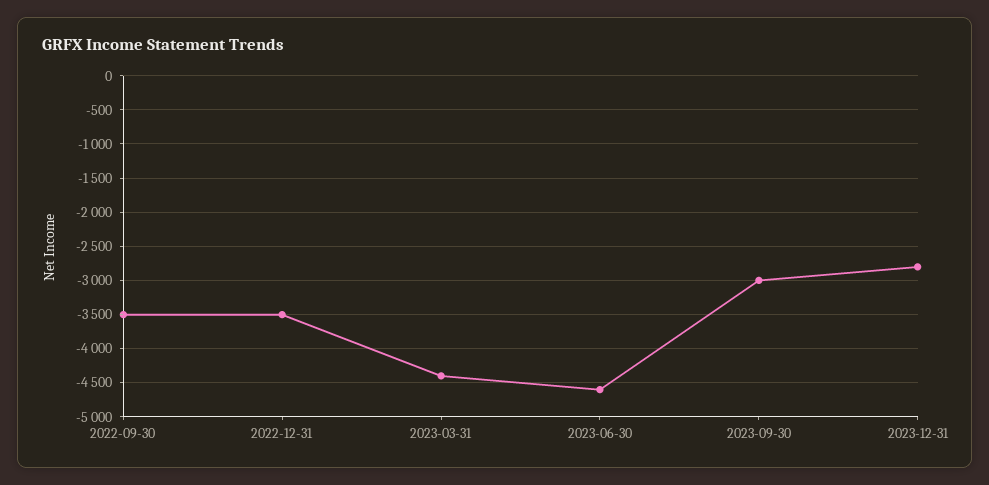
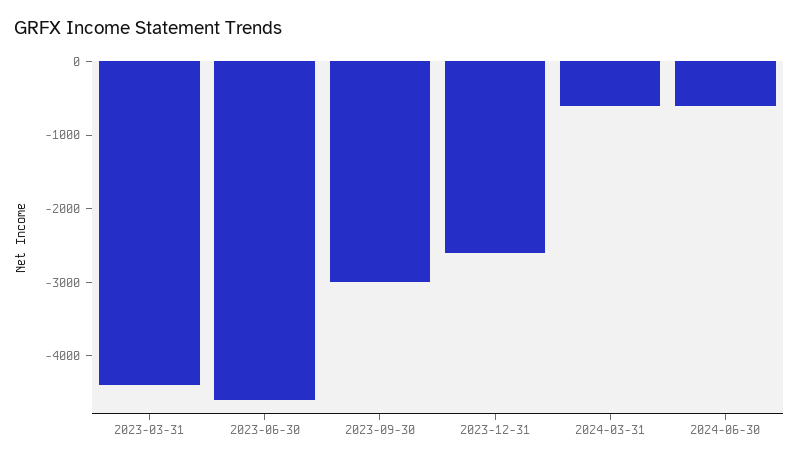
2022-09-30: -3500 -> none
2022-12-31: -3500 -> none
2023-12-31: -2800 -> -2600
2024-03-31: none -> -600
2024-06-30: none -> -600

